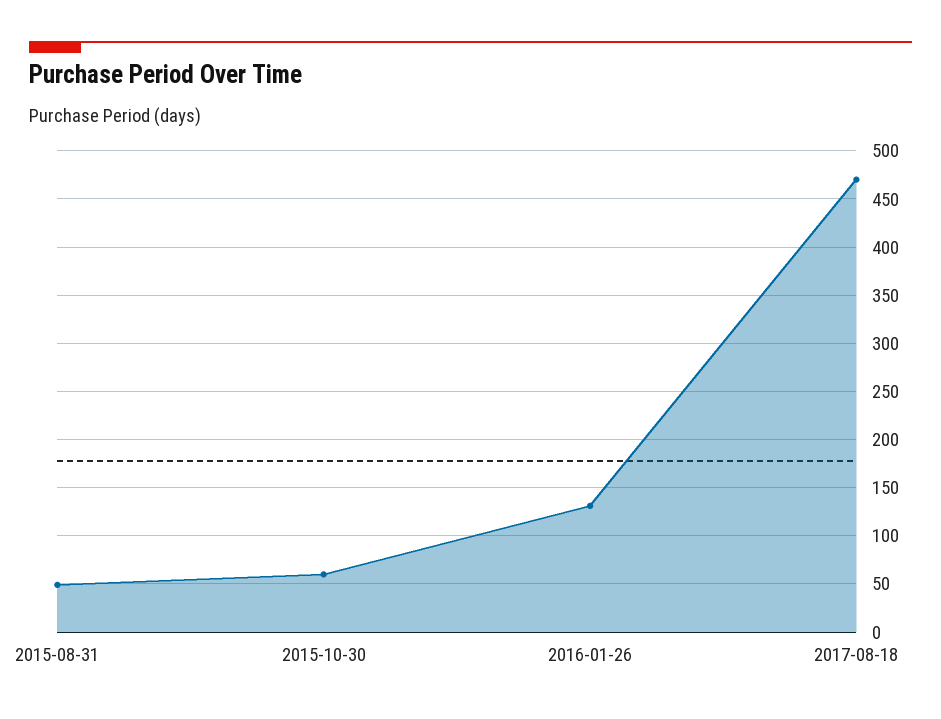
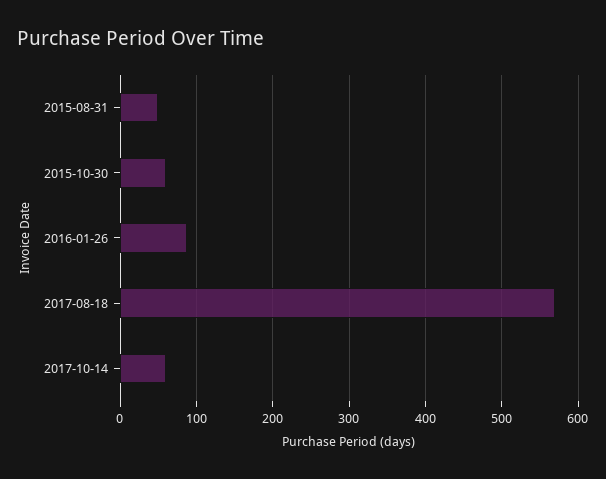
2016-01-26: 130 -> 90
2017-08-18: 470 -> 570
2017-10-14: none -> 60

